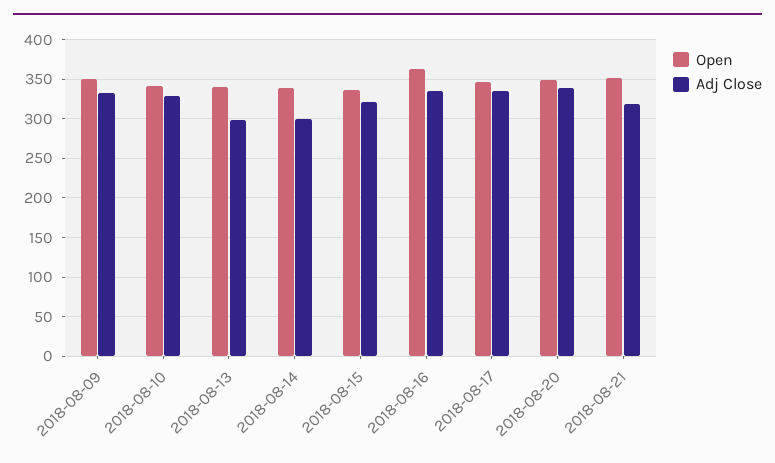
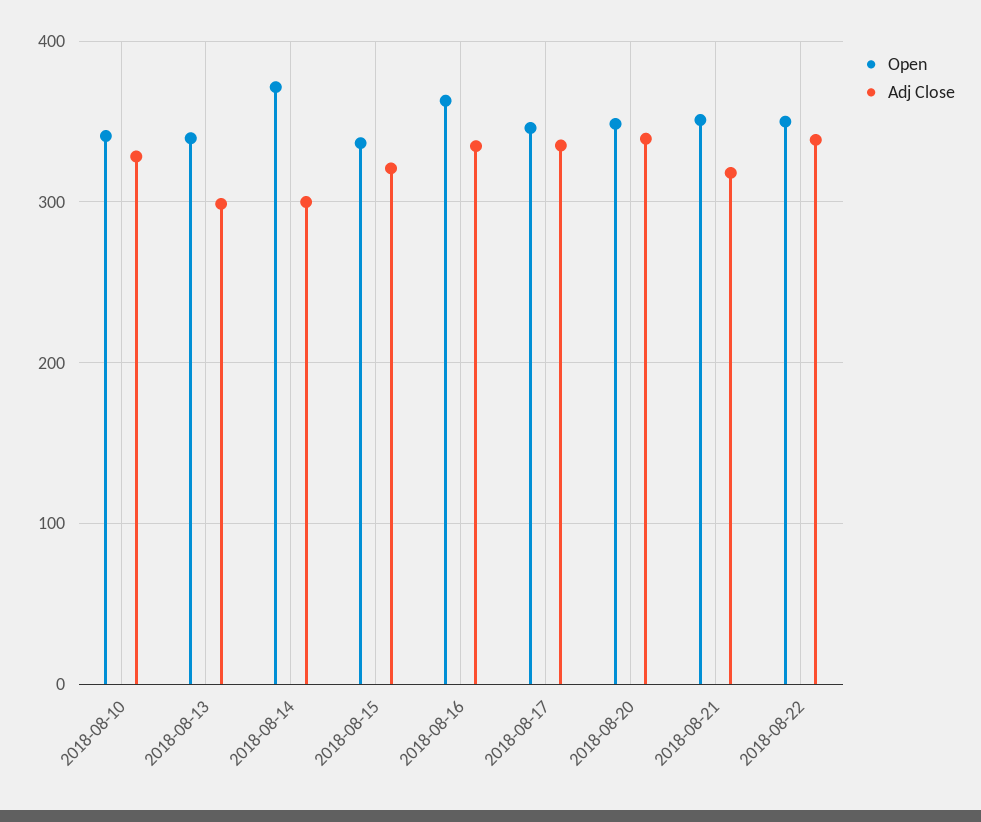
Open, 2018-08-09: 350 -> none
Adj Close, 2018-08-09: 330 -> none
Open, 2018-08-14: 340 -> 370
Open, 2018-08-22: none -> 350
Adj Close, 2018-08-22: none -> 340

